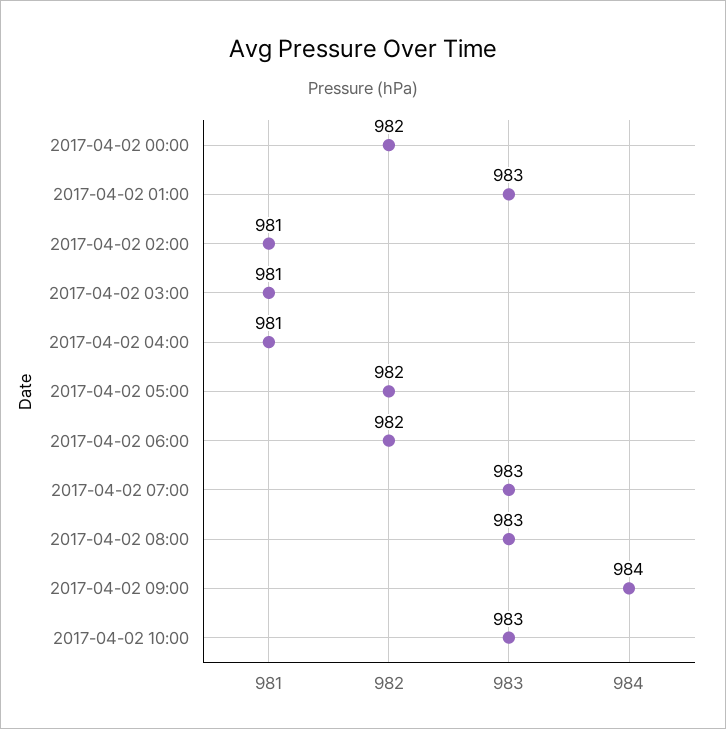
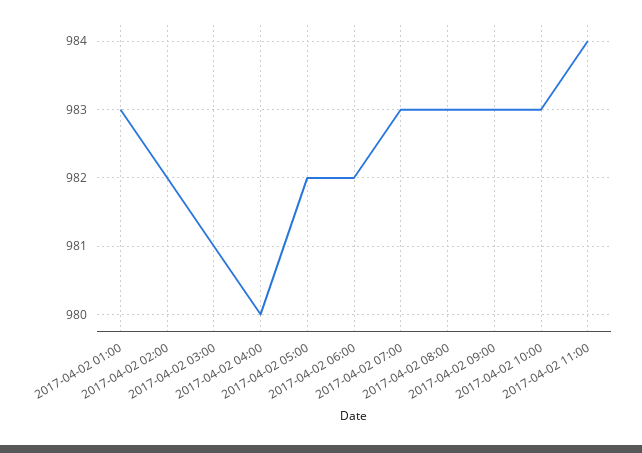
2017-04-02 00:00: 982 -> none
2017-04-02 02:00: 981 -> 982
2017-04-02 04:00: 981 -> 980
2017-04-02 09:00: 984 -> 983
2017-04-02 11:00: none -> 984

